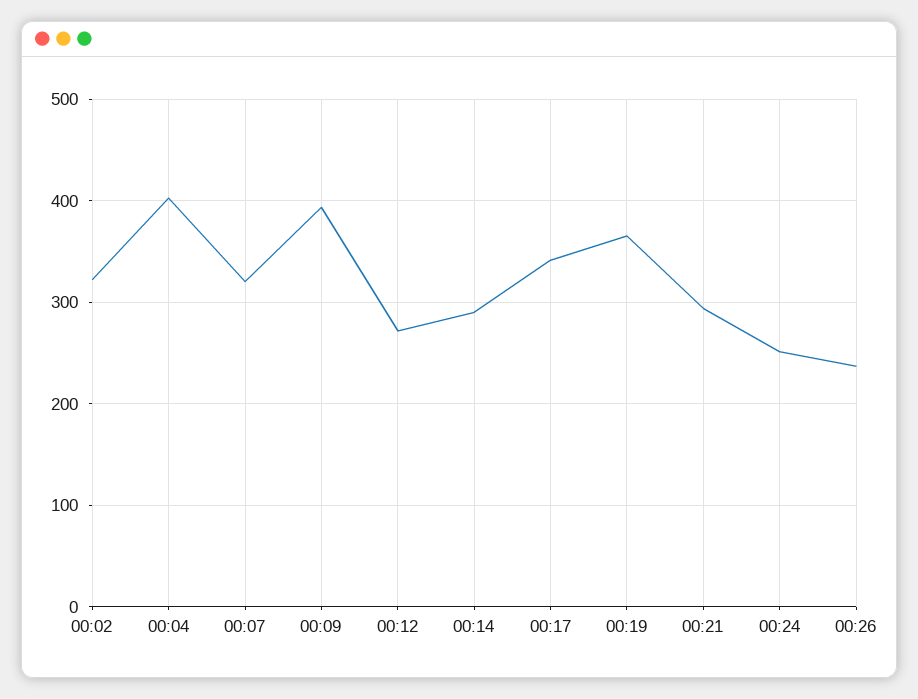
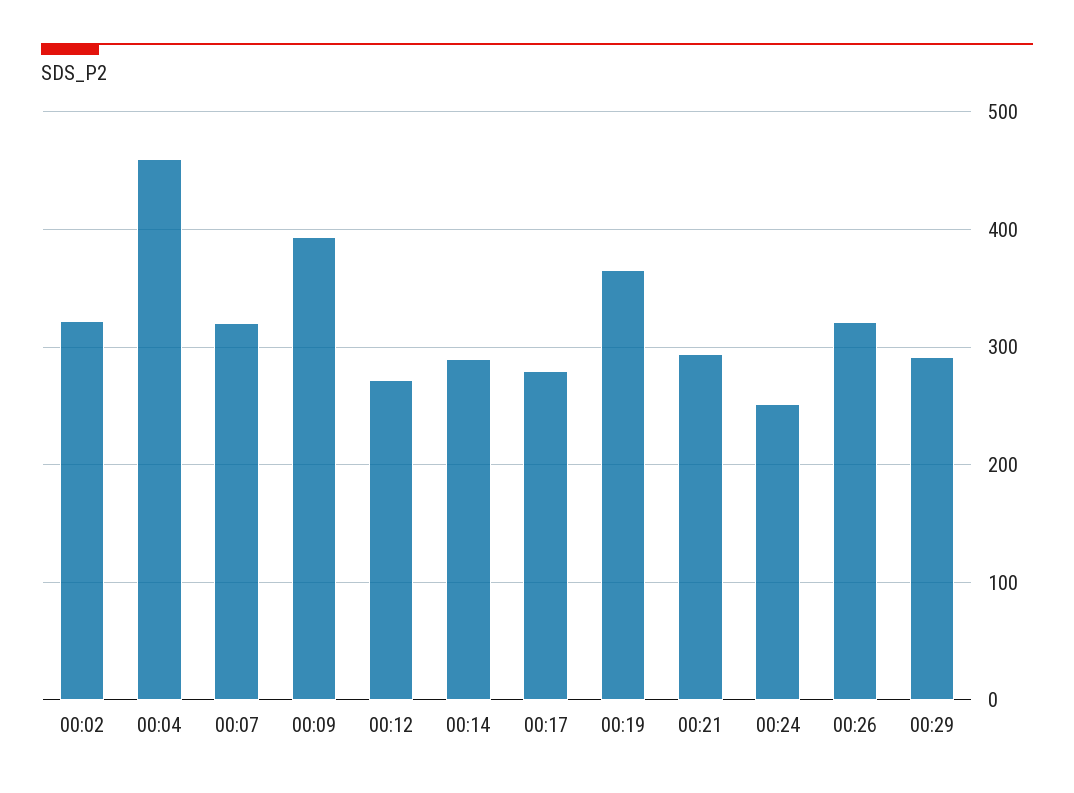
00:04: 400 -> 460
00:17: 340 -> 280
00:26: 240 -> 320
00:29: none -> 290

